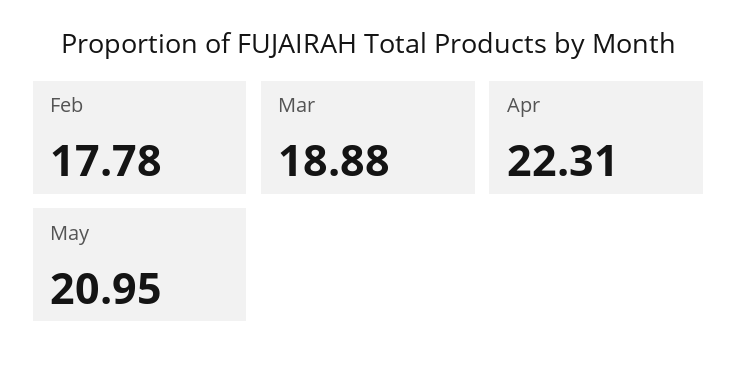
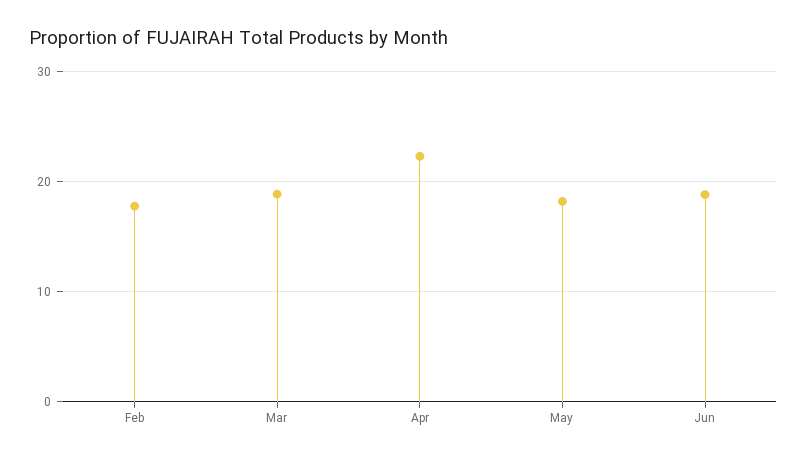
May: 20.95 -> 18
Jun: none -> 19

